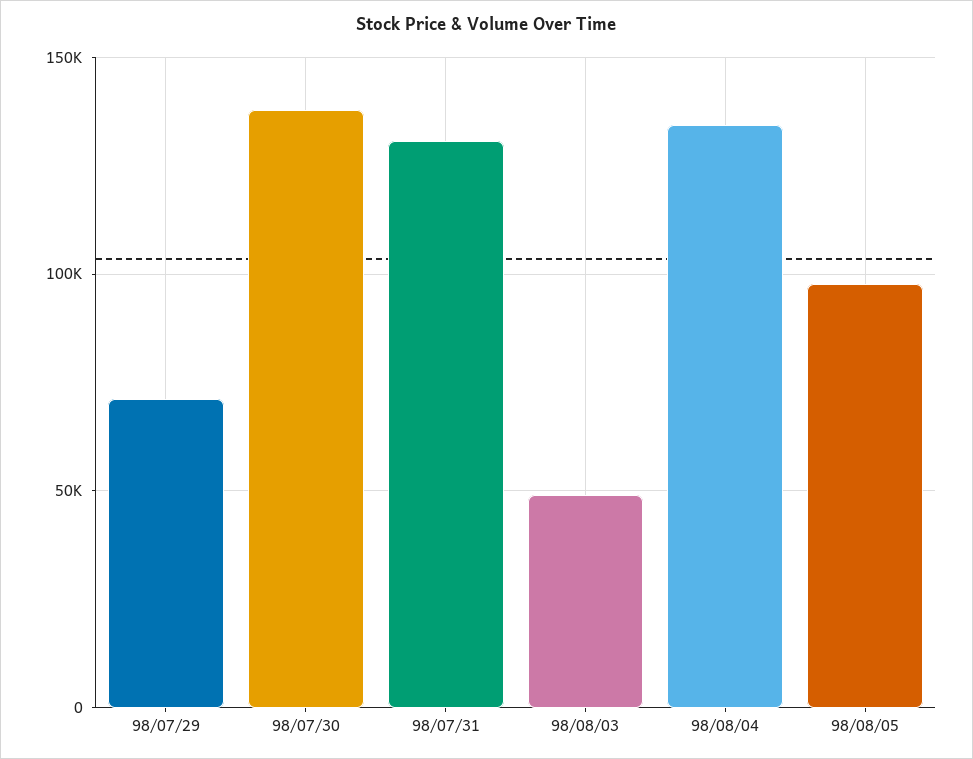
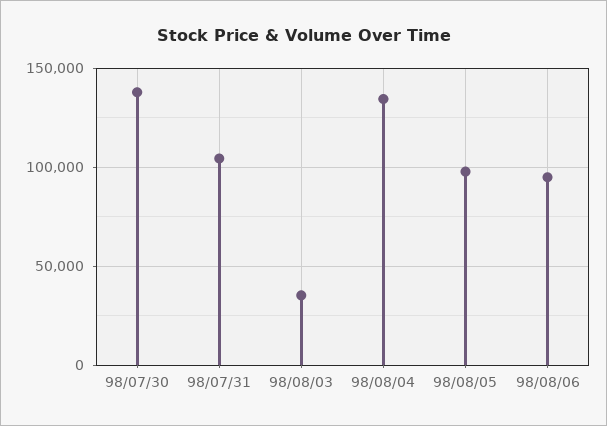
98/07/29: 70000 -> none
98/07/31: 130000 -> 105000
98/08/03: 50000 -> 35000
98/08/06: none -> 95000

